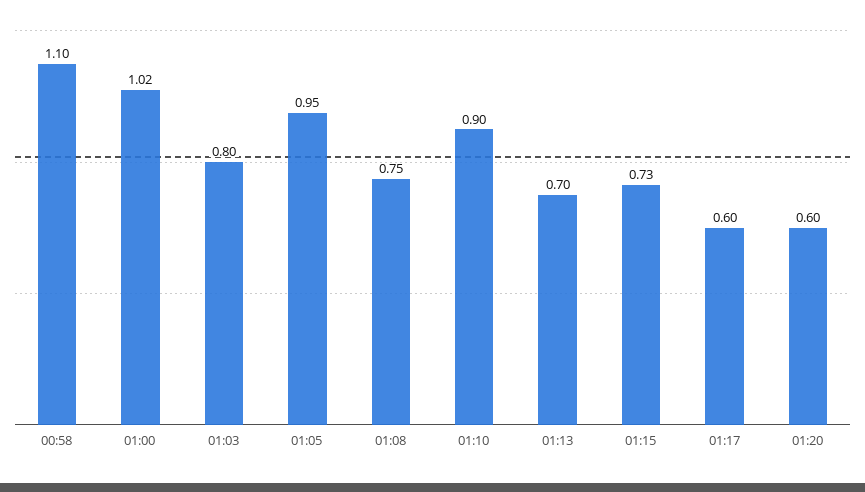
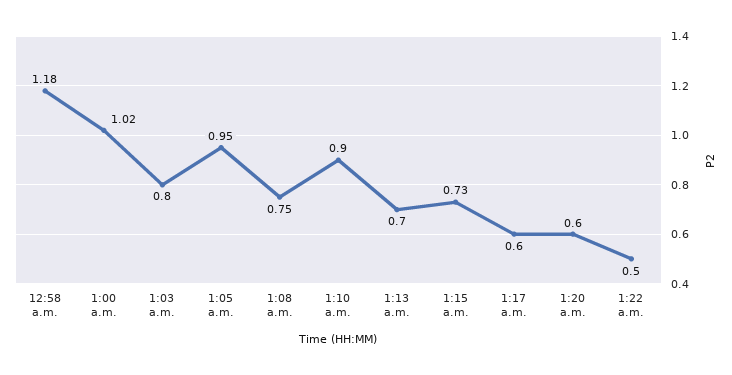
00:58: 1.1 -> 1.18
1:22 a.m.: none -> 0.5

